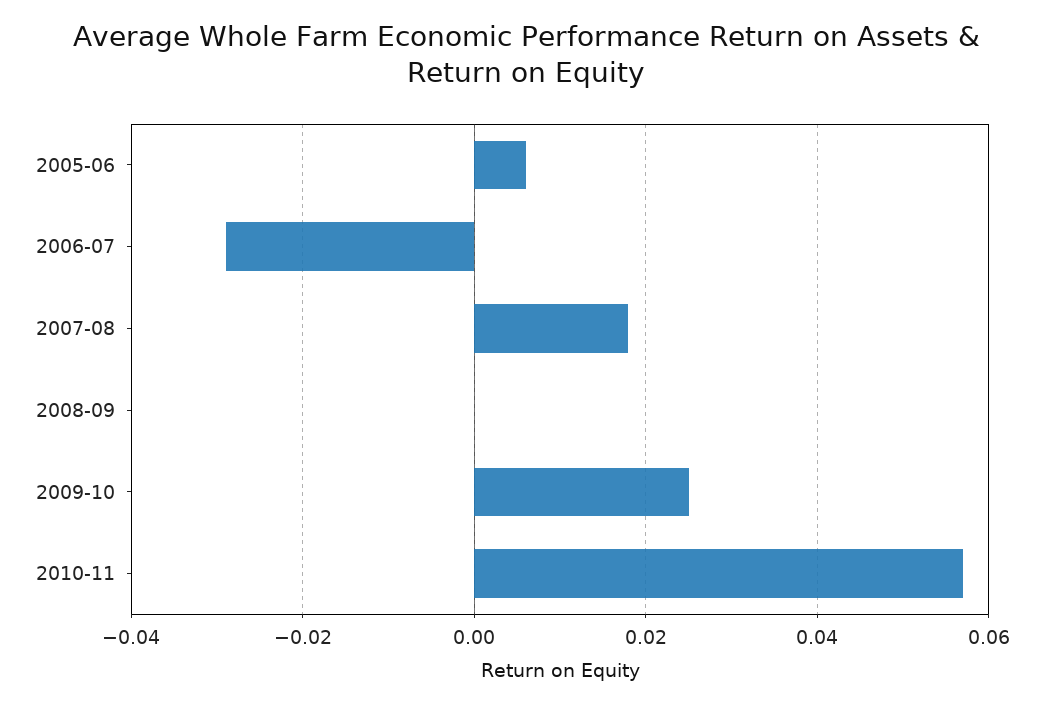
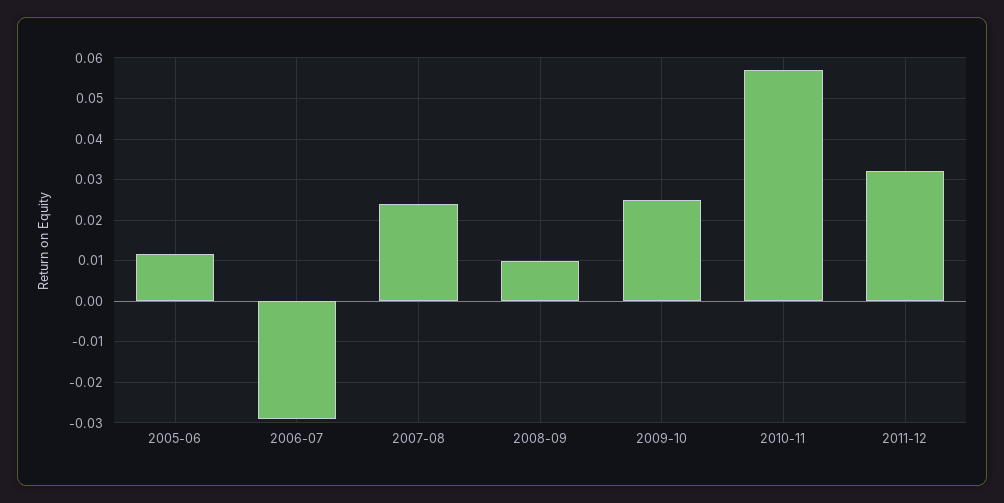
2005-06: 0.006 -> 0.012
2007-08: 0.018 -> 0.024
2008-09: 0 -> 0.01
2011-12: none -> 0.032

